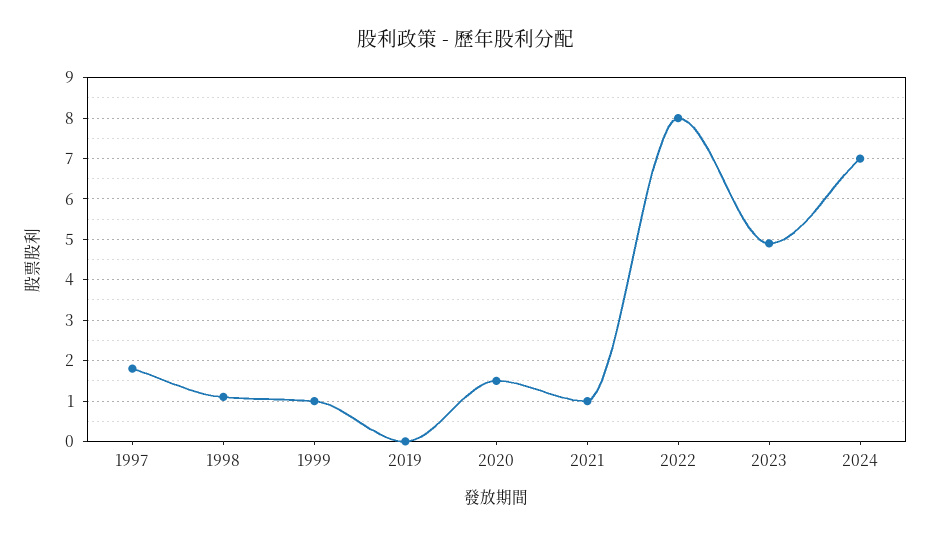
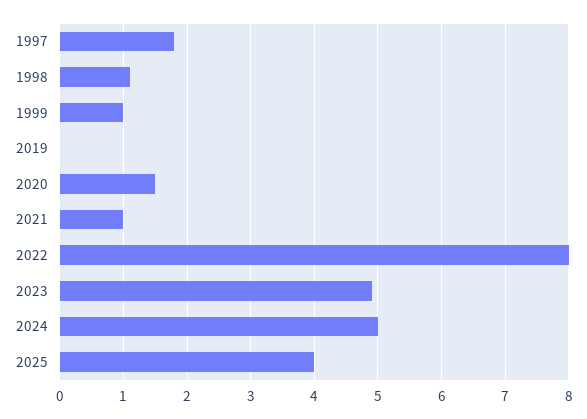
2024: 7 -> 5
2025: none -> 4

